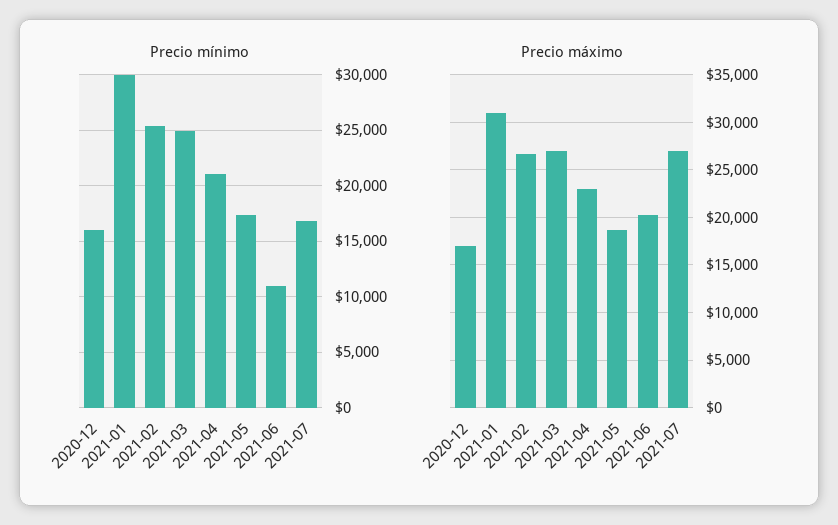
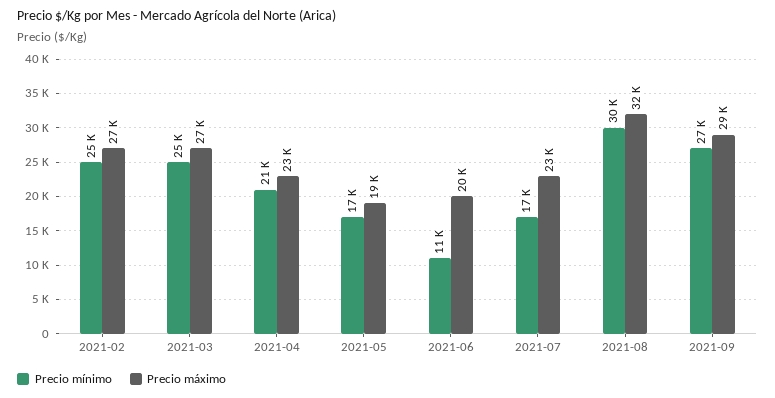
Precio mínimo, 2020-12: 16000 -> none
Precio mínimo, 2021-01: 30000 -> none
Precio máximo, 2020-12: 17000 -> none
Precio máximo, 2021-01: 31000 -> none
Precio máximo, 2021-07: 27000 -> 23000
Precio mínimo, 2021-08: none -> 30000
Precio máximo, 2021-08: none -> 32000
Precio mínimo, 2021-09: none -> 27000
Precio máximo, 2021-09: none -> 29000

